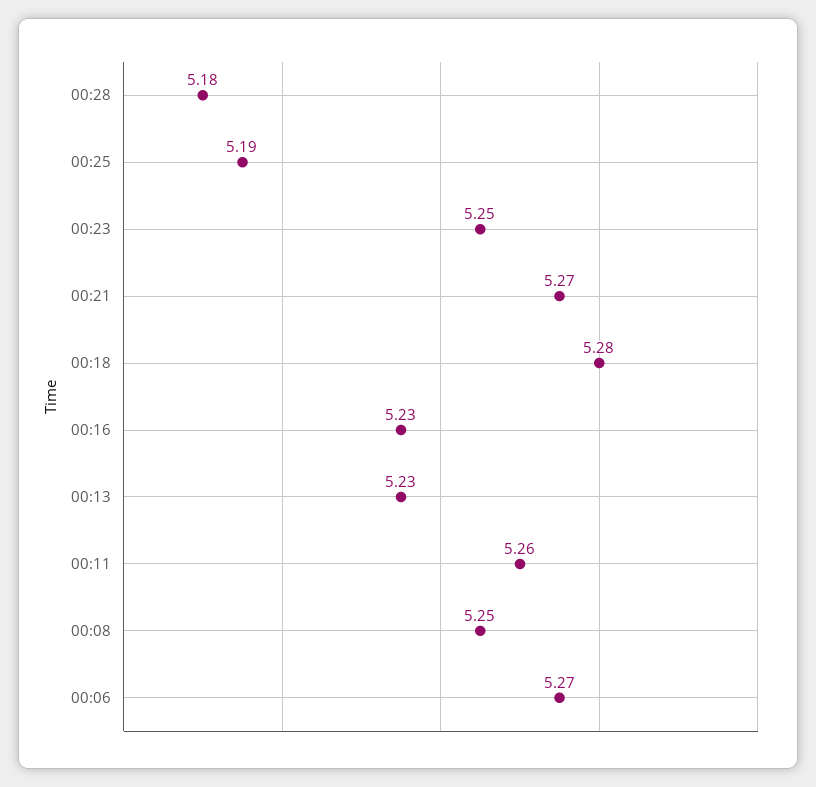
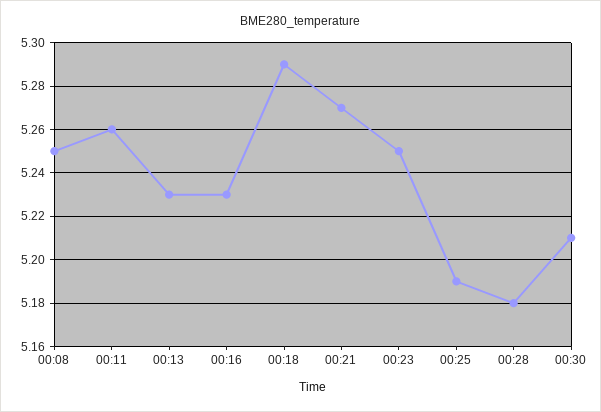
00:18: 5.28 -> 5.29
00:06: 5.27 -> none
00:30: none -> 5.21

